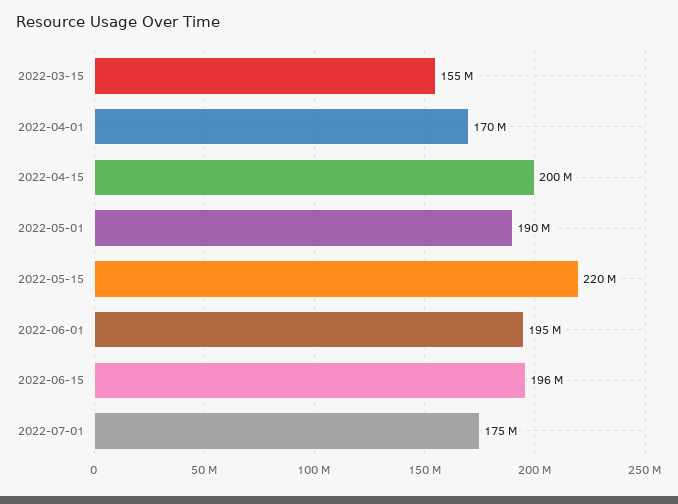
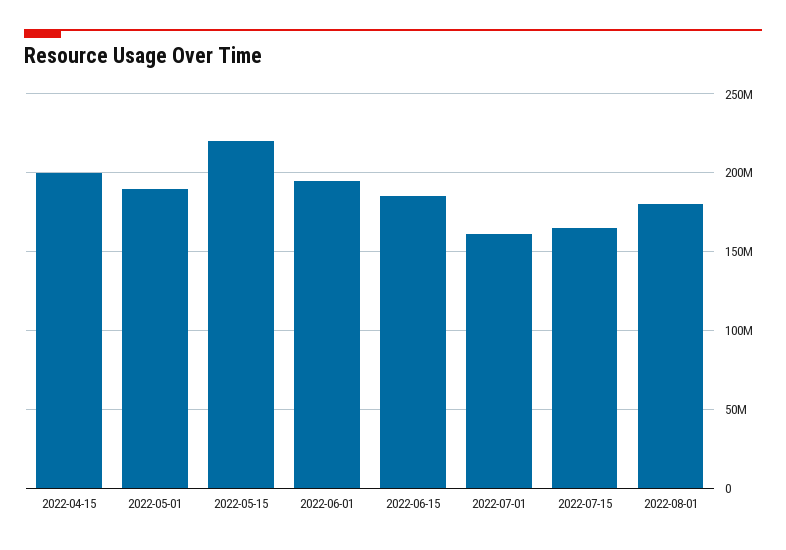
2022-03-15: 155000000 -> none
2022-04-01: 170000000 -> none
2022-06-15: 196000000 -> 185000000
2022-07-01: 175000000 -> 160000000
2022-07-15: none -> 165000000
2022-08-01: none -> 180000000

